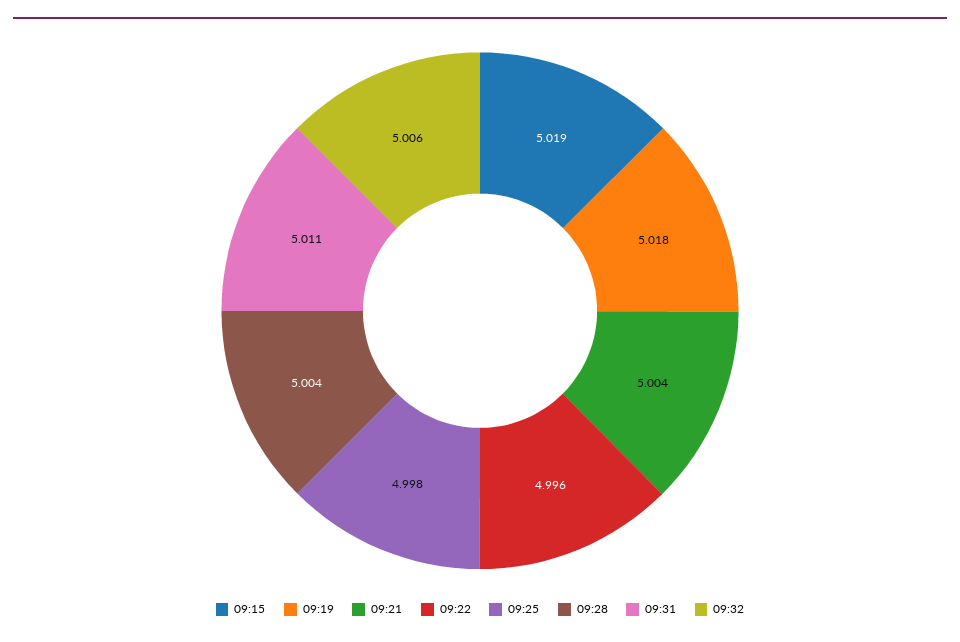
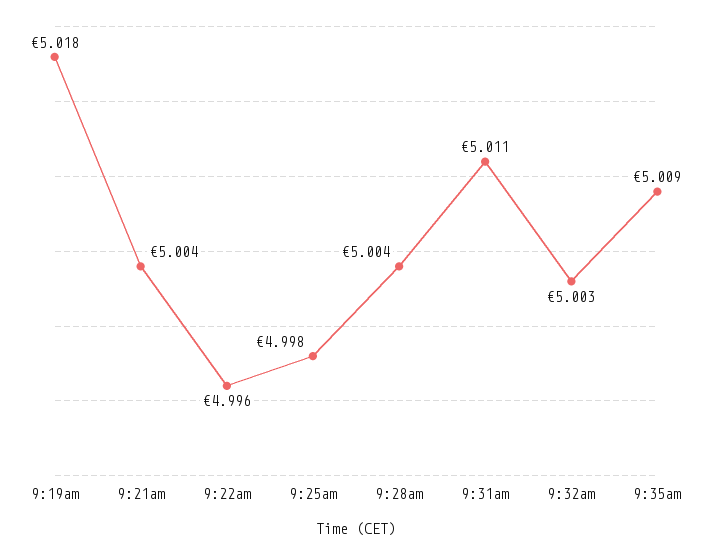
09:15: 5.019 -> none
09:32: 5.006 -> 5.003
9:35am: none -> 5.009

